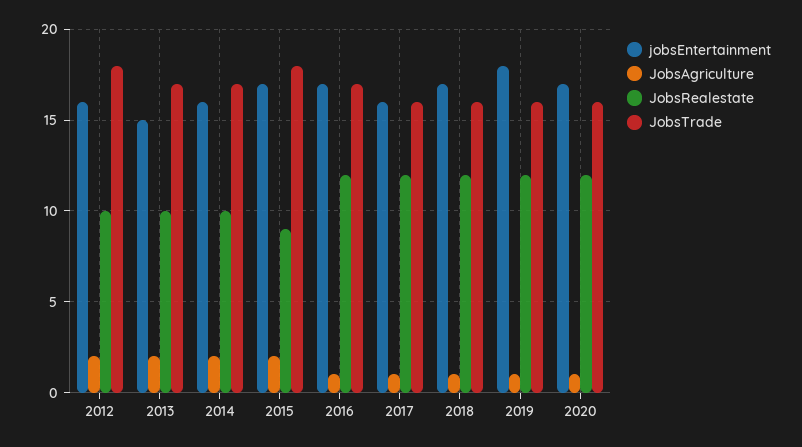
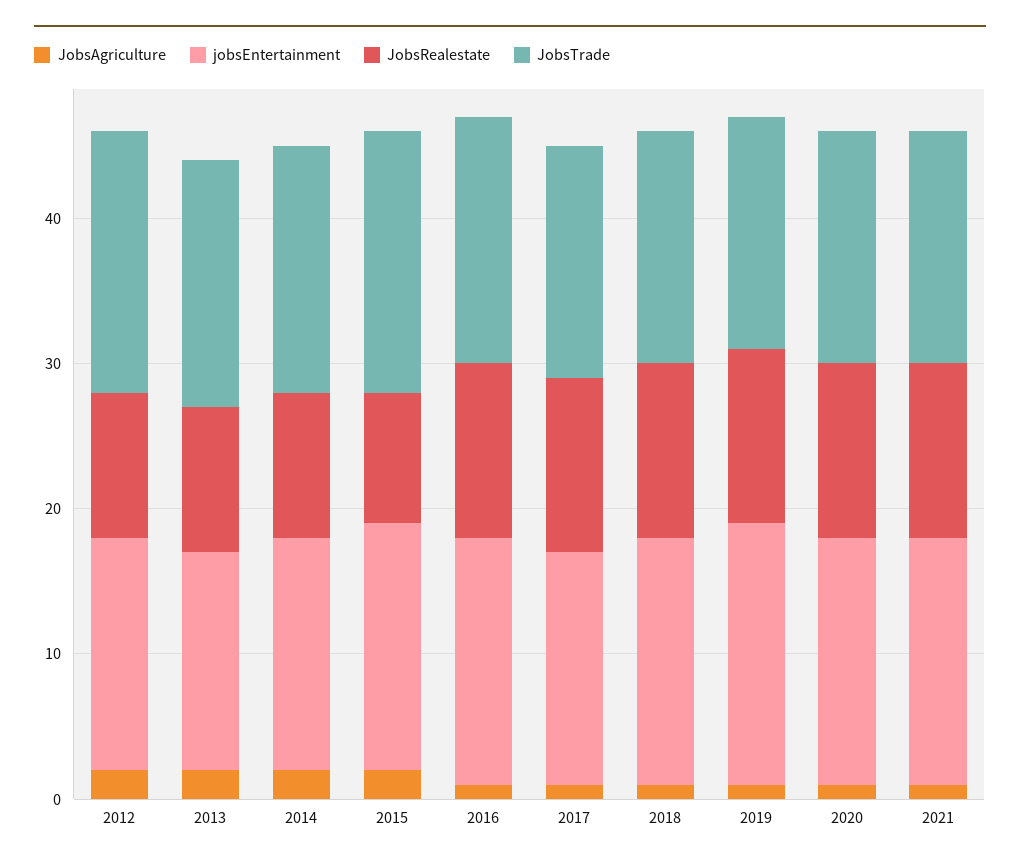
JobsAgriculture, 2021: none -> 1
jobsEntertainment, 2021: none -> 17
JobsRealestate, 2021: none -> 12
JobsTrade, 2021: none -> 16

